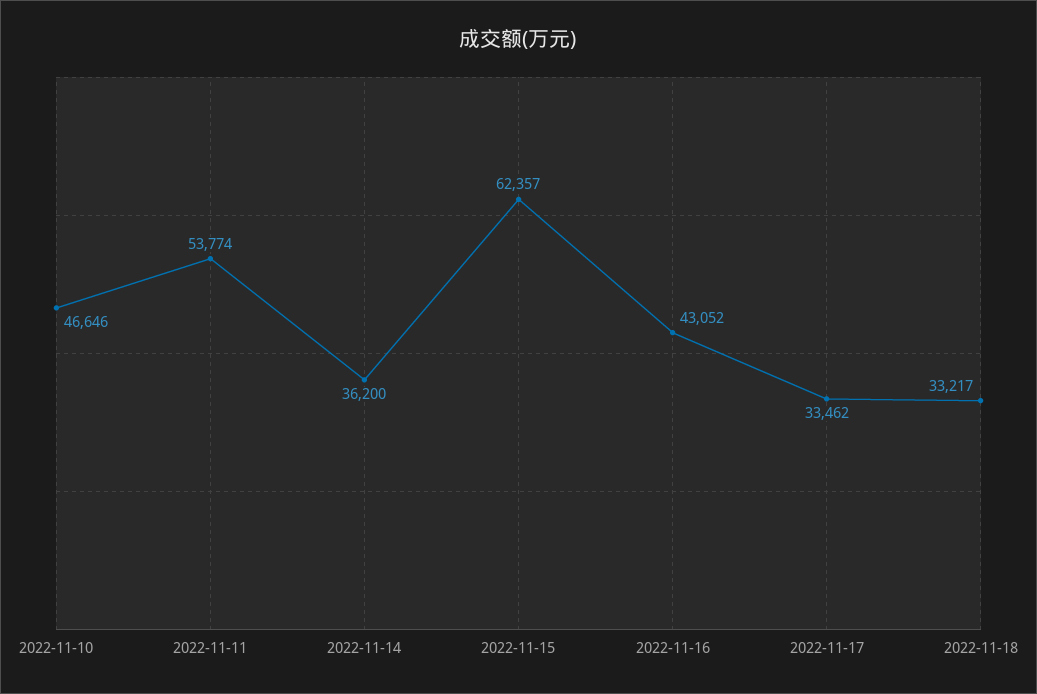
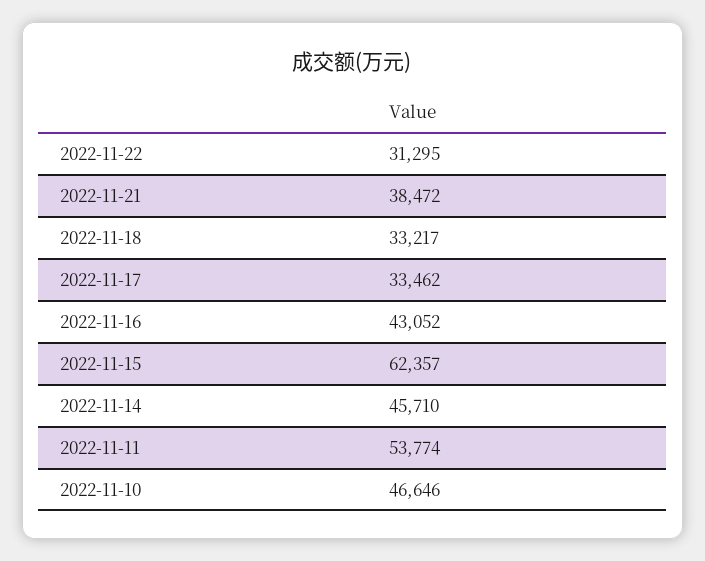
2022-11-14: 36200 -> 45710
2022-11-22: none -> 31295
2022-11-21: none -> 38472

